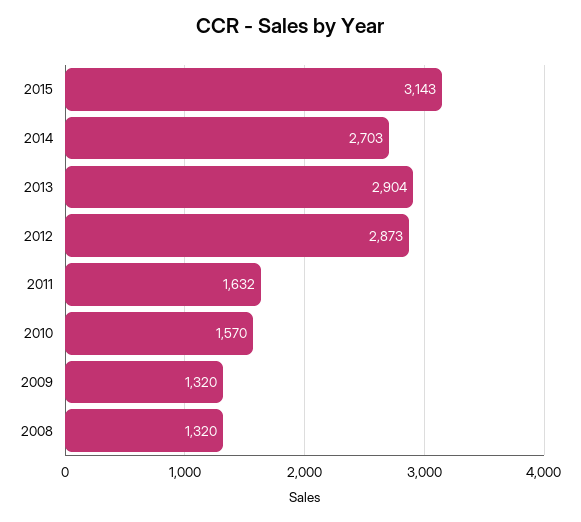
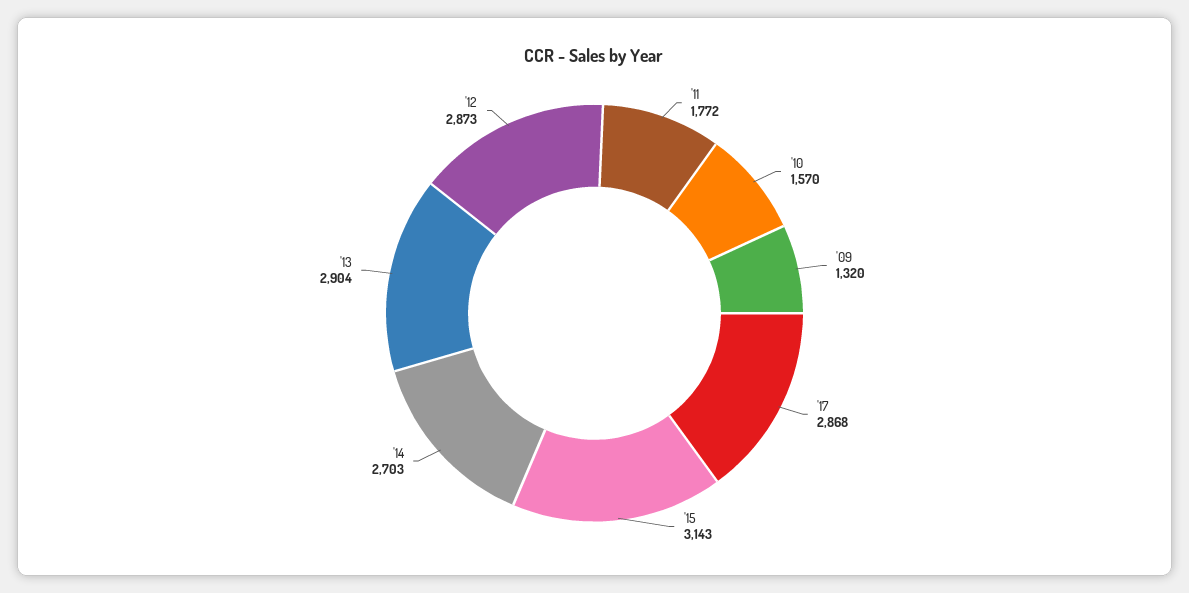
2011: 1632 -> 1772
2008: 1320 -> none
'17: none -> 2868

